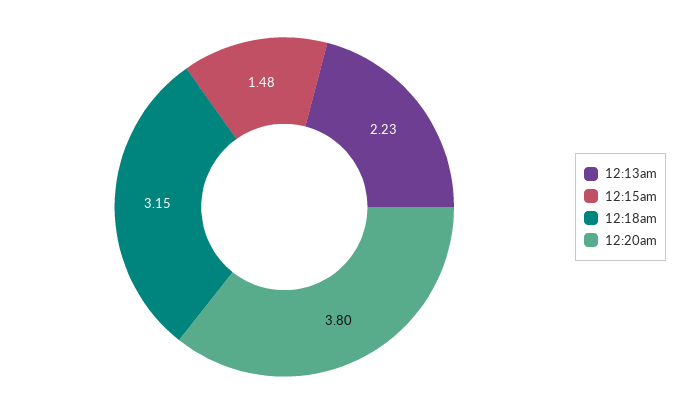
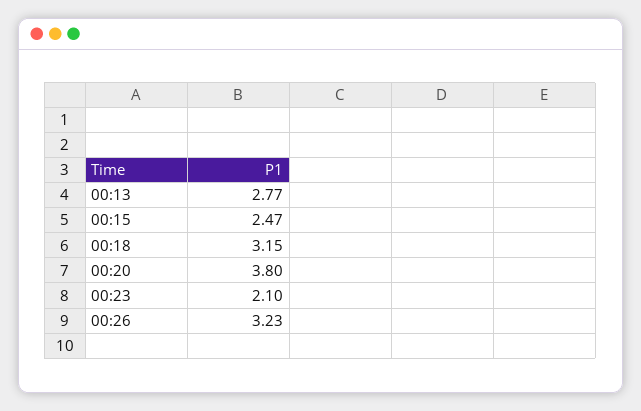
12:13am: 2.23 -> 2.77
12:15am: 1.48 -> 2.47
00:23: none -> 2.1
00:26: none -> 3.23

